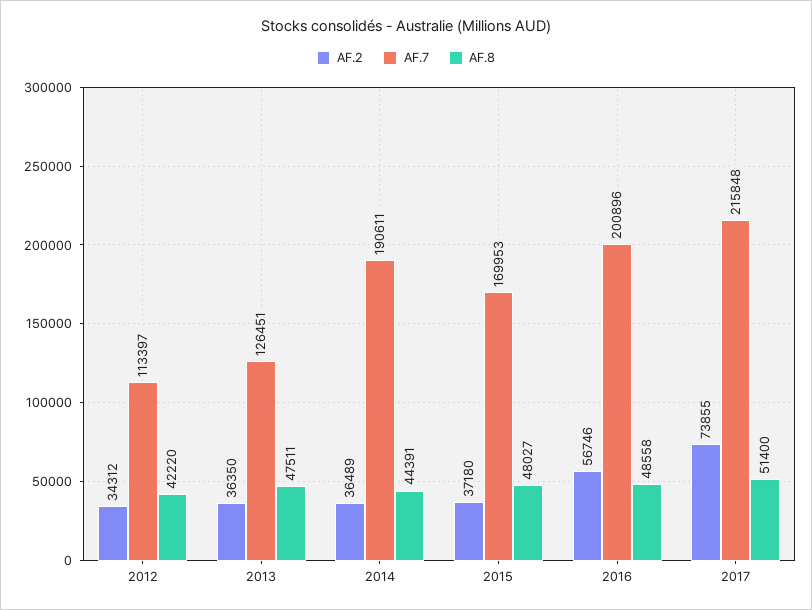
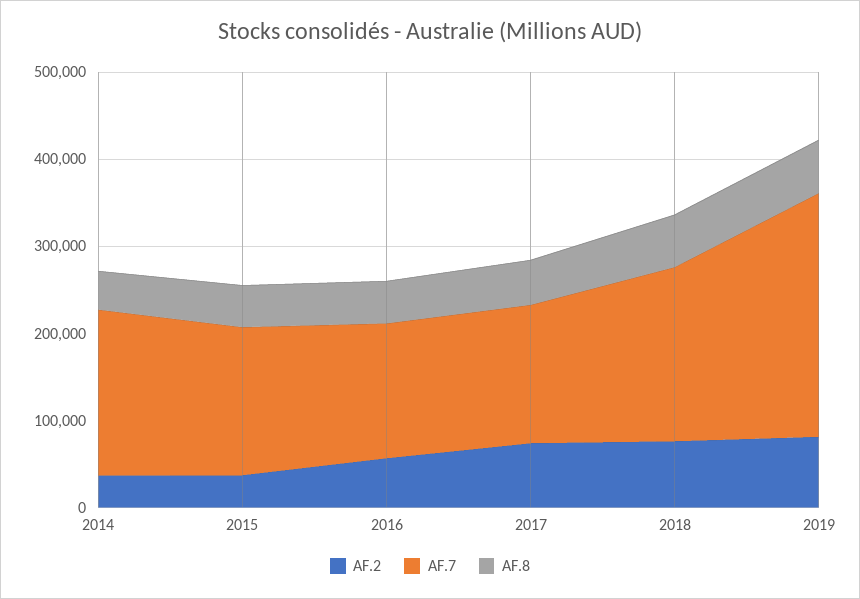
AF.2, 2012: 34312 -> none
AF.7, 2012: 113397 -> none
AF.8, 2012: 42220 -> none
AF.2, 2013: 36350 -> none
AF.7, 2013: 126451 -> none
AF.8, 2013: 47511 -> none
AF.7, 2016: 200896 -> 160000
AF.7, 2017: 215848 -> 160000
AF.2, 2018: none -> 80000
AF.7, 2018: none -> 200000
AF.8, 2018: none -> 60000
AF.2, 2019: none -> 80000
AF.7, 2019: none -> 280000
AF.8, 2019: none -> 60000

